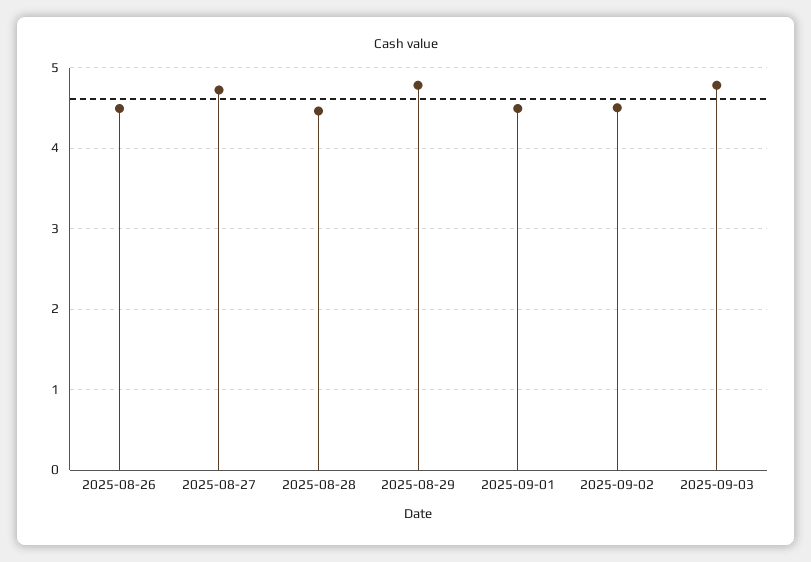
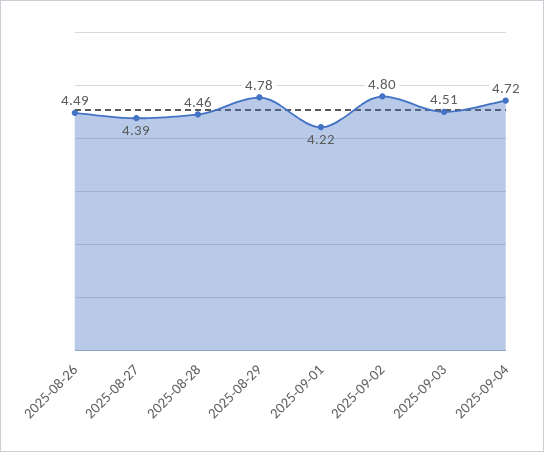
2025-08-27: 4.7 -> 4.39
2025-09-01: 4.5 -> 4.22
2025-09-02: 4.5 -> 4.8
2025-09-03: 4.8 -> 4.51
2025-09-04: none -> 4.72

